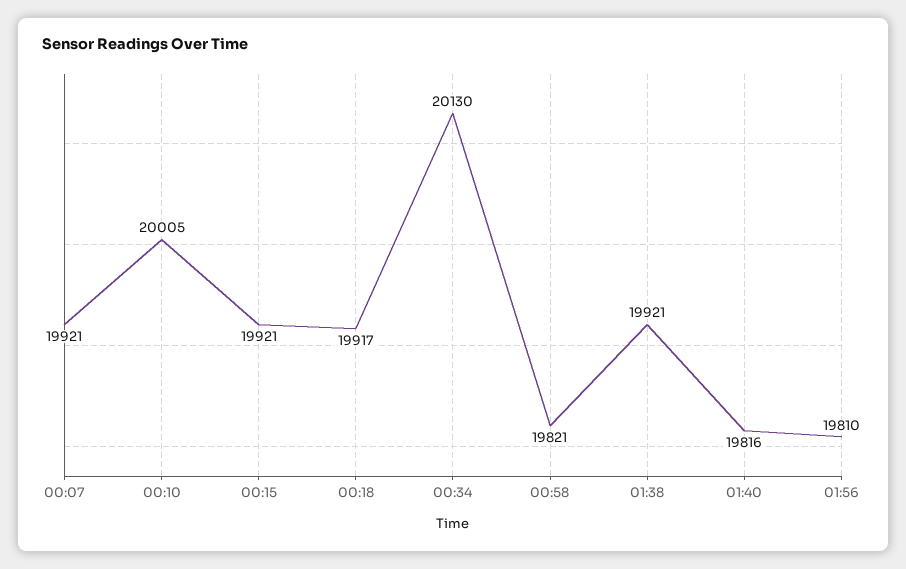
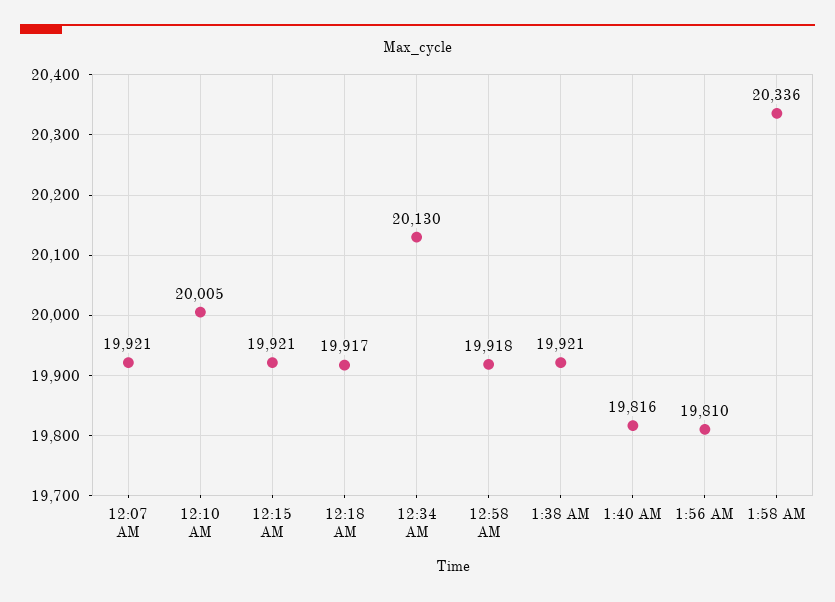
00:58: 19821 -> 19918
1:58 AM: none -> 20336

